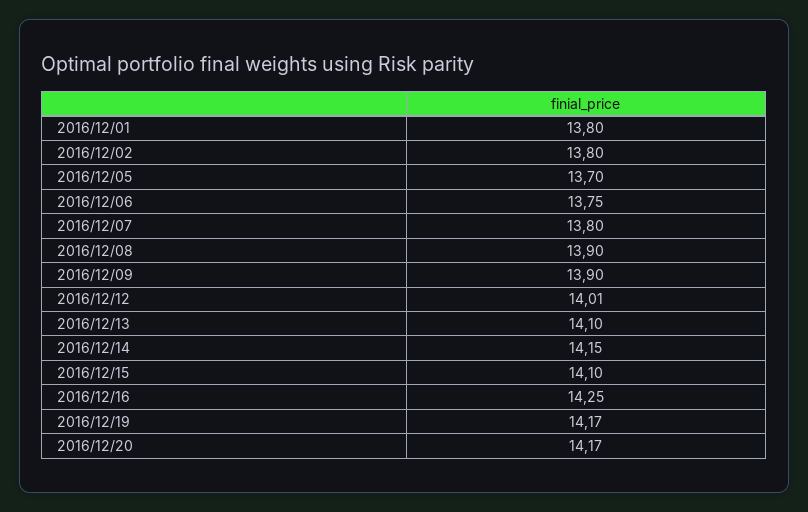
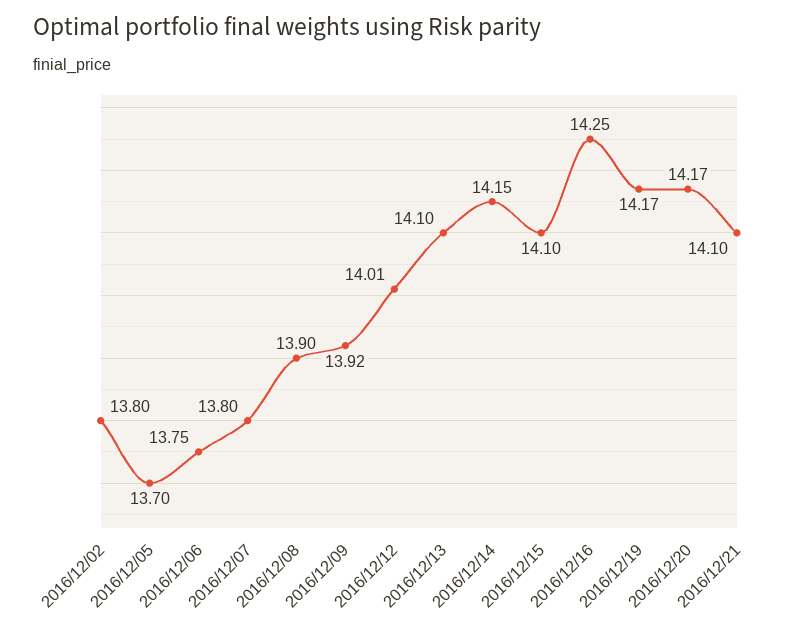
2016/12/01: 13.8 -> none
2016/12/09: 13.9 -> 13.92
2016/12/21: none -> 14.1

